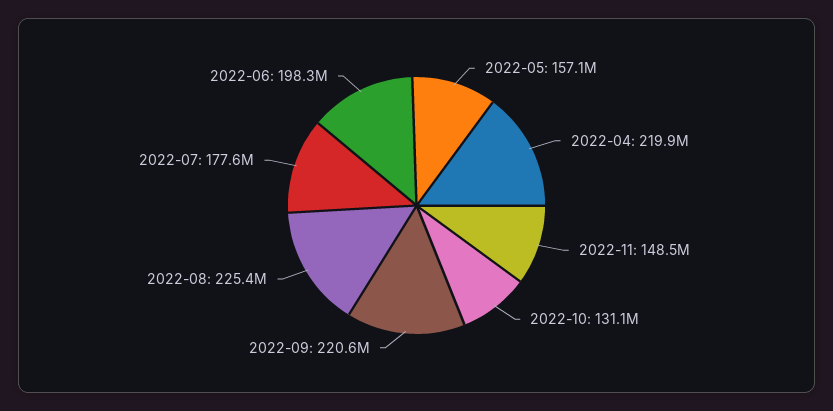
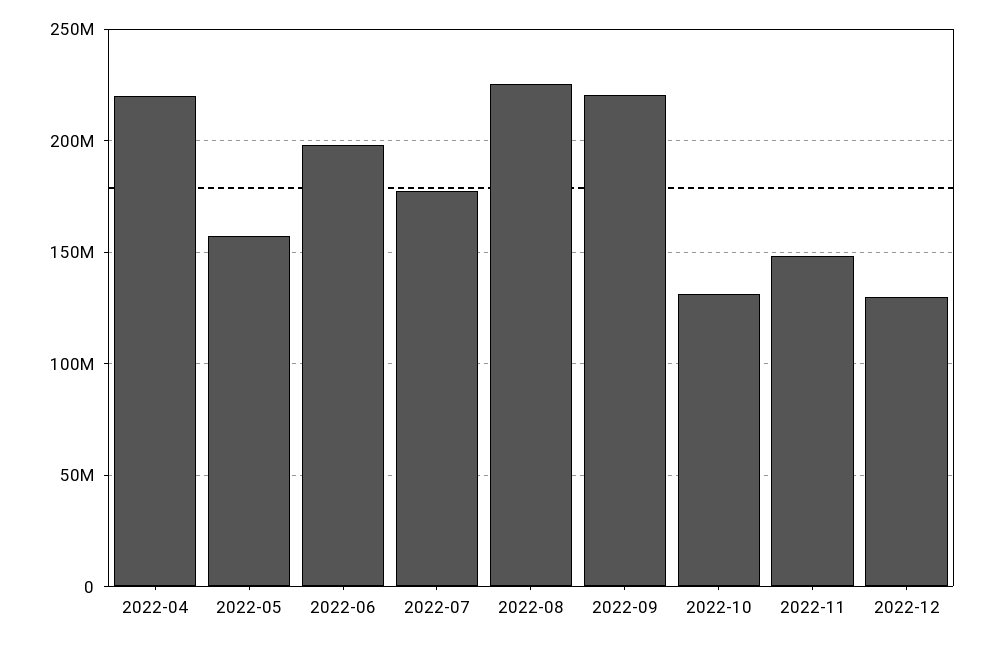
2022-12: none -> 130000000

